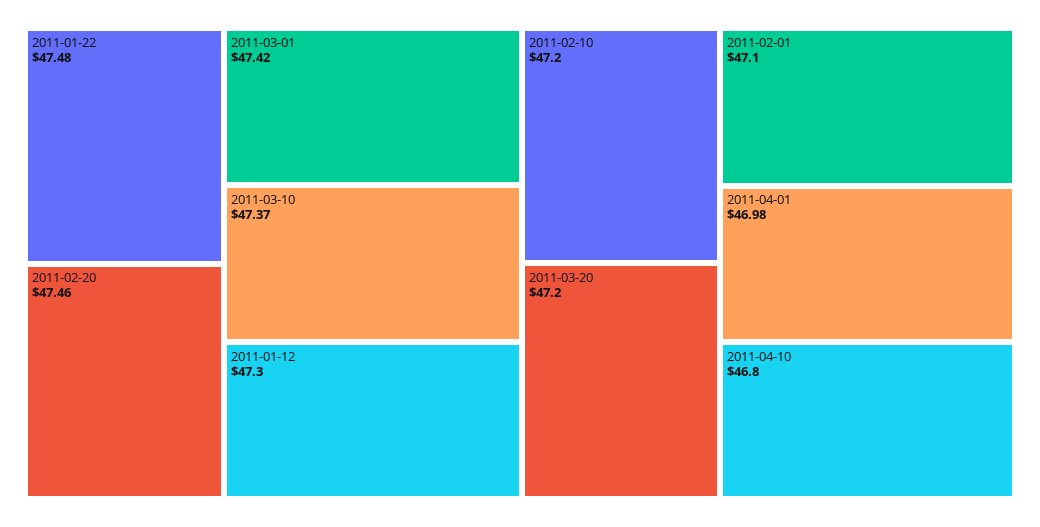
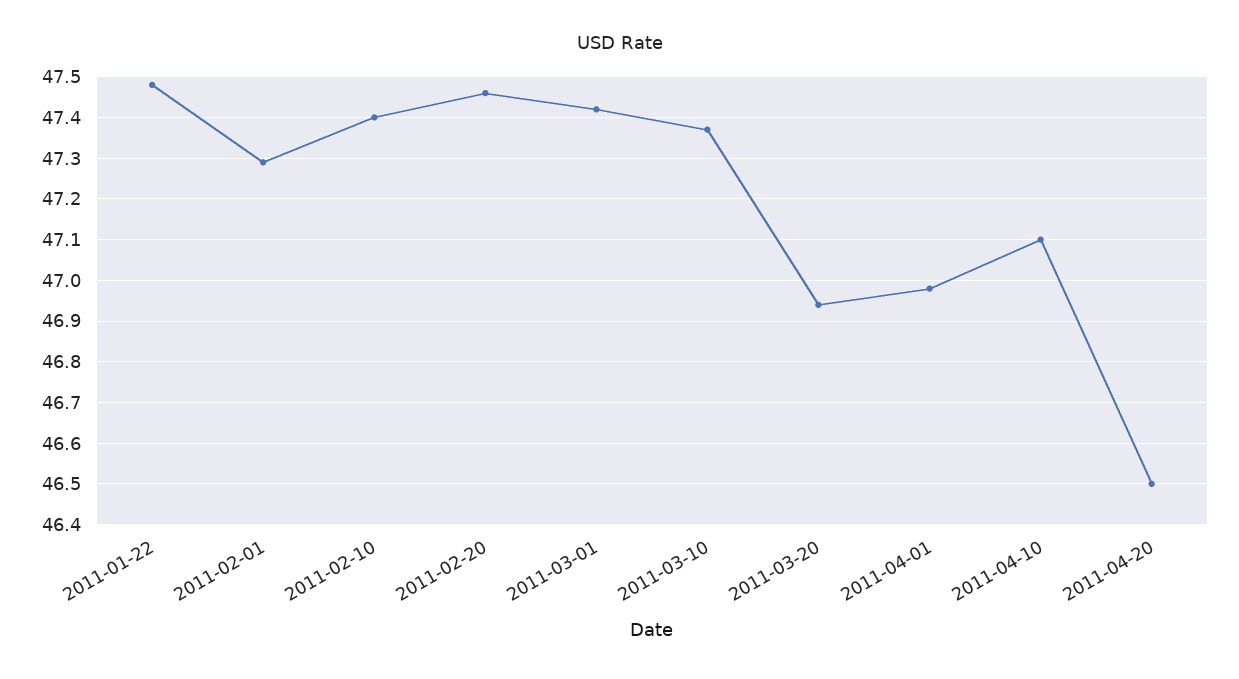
2011-01-12: 47.3 -> none
2011-02-10: 47.2 -> 47.4
2011-03-20: 47.2 -> 46.95
2011-02-01: 47.1 -> 47.3
2011-04-10: 46.8 -> 47.1
2011-04-20: none -> 46.5

